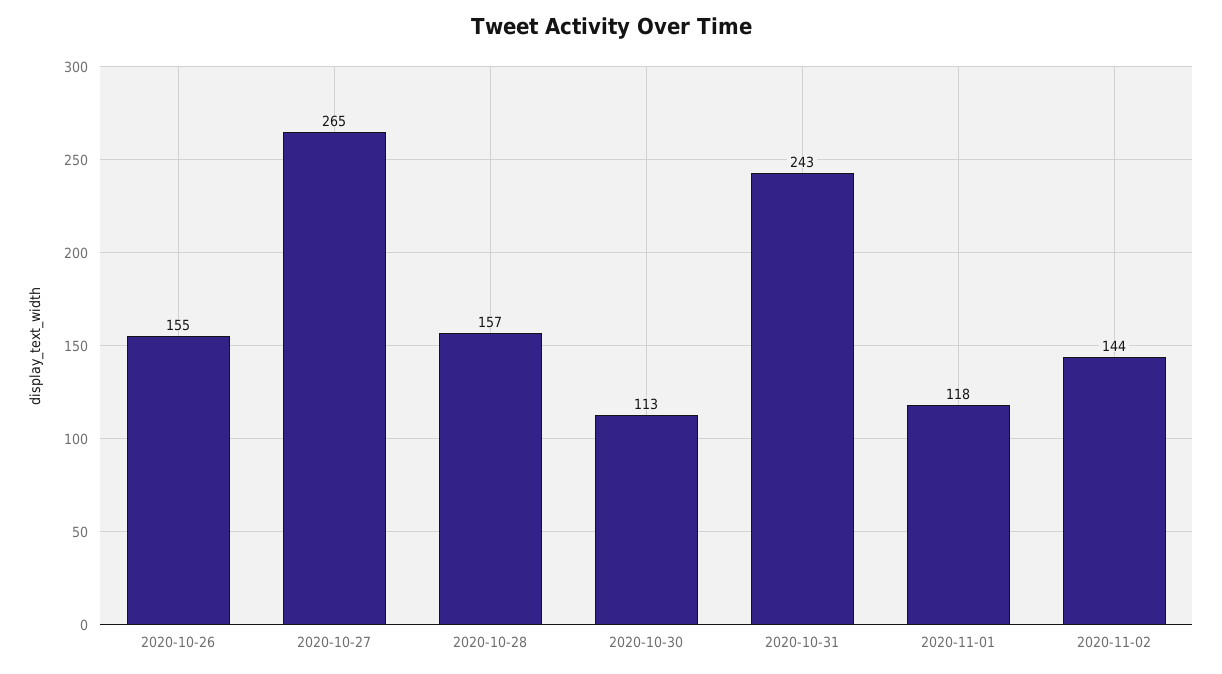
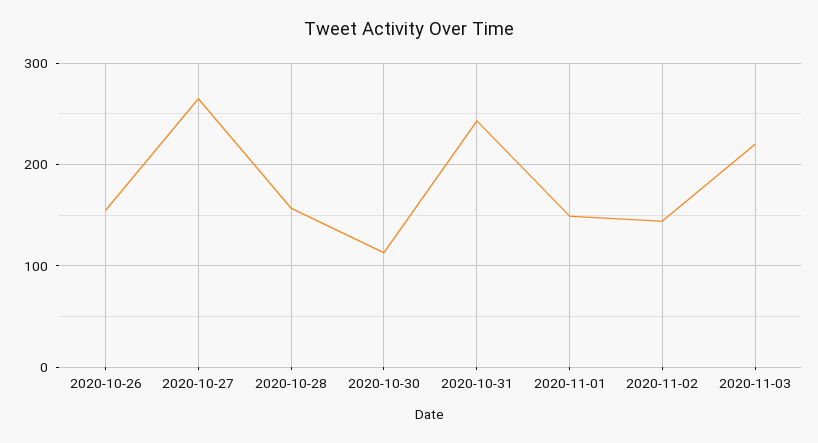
2020-11-01: 118 -> 150
2020-11-03: none -> 220

